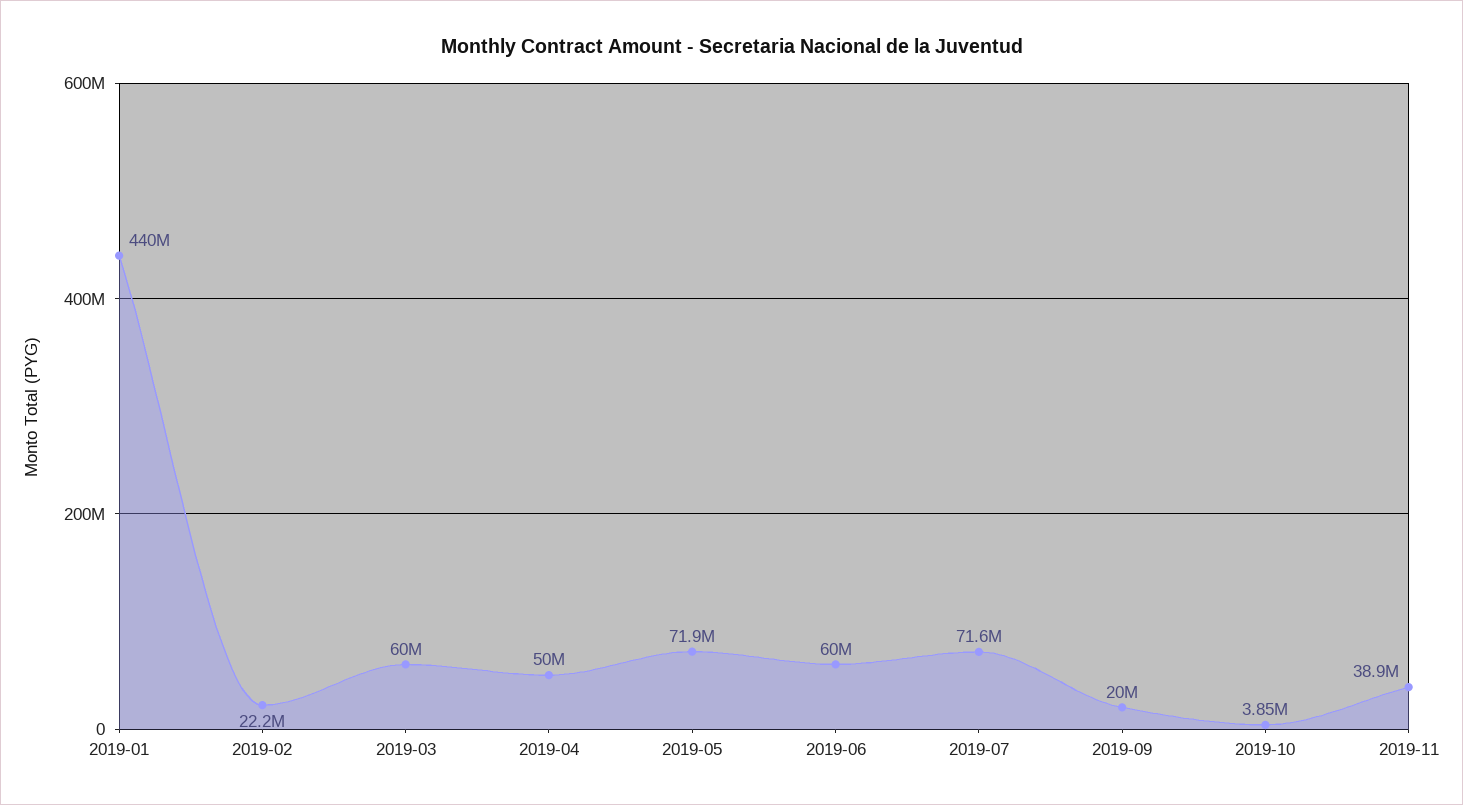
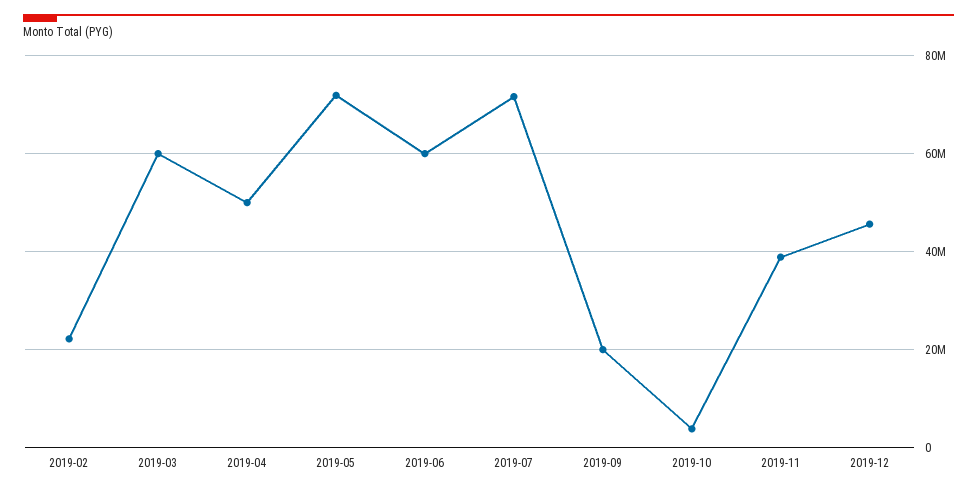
2019-01: 440000000 -> none
2019-12: none -> 46000000

